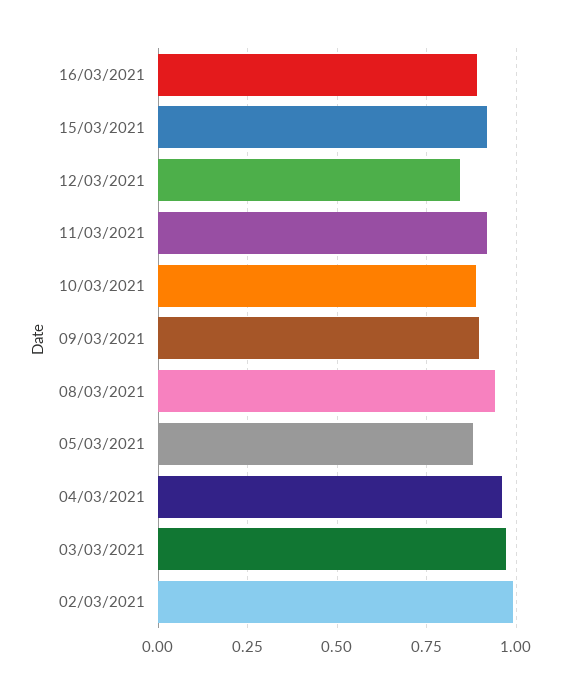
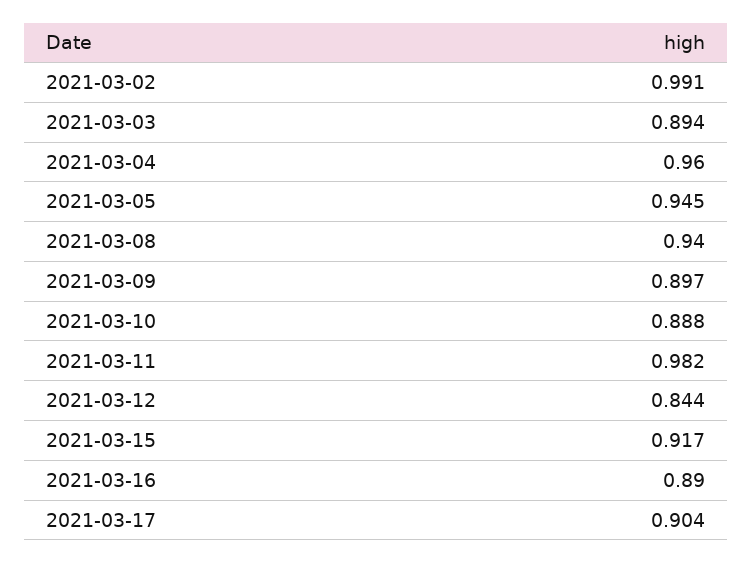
11/03/2021: 0.925 -> 0.982
05/03/2021: 0.875 -> 0.945
03/03/2021: 0.975 -> 0.894
2021-03-17: none -> 0.904

